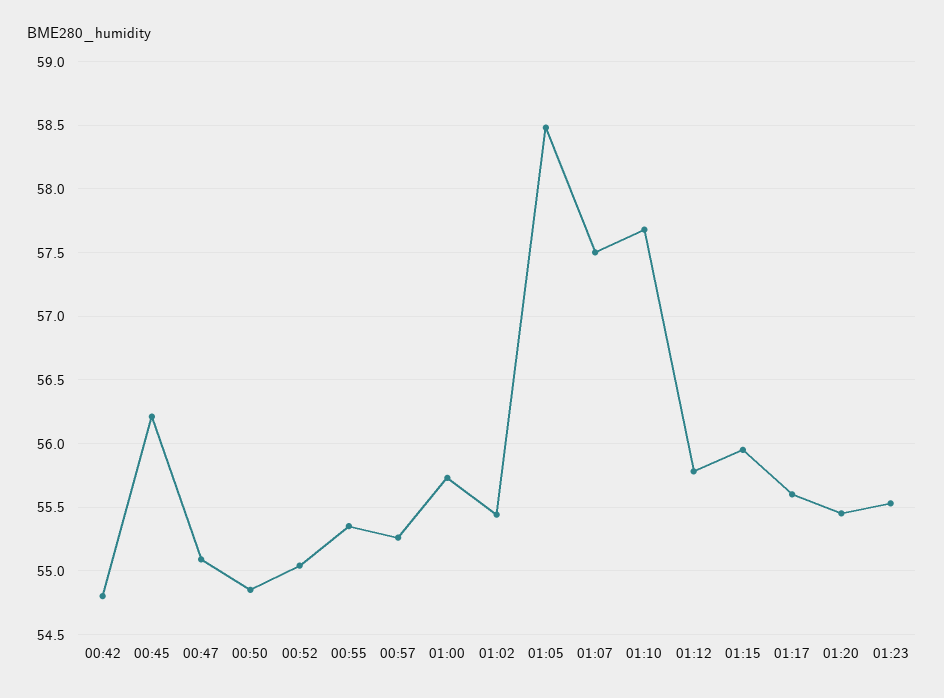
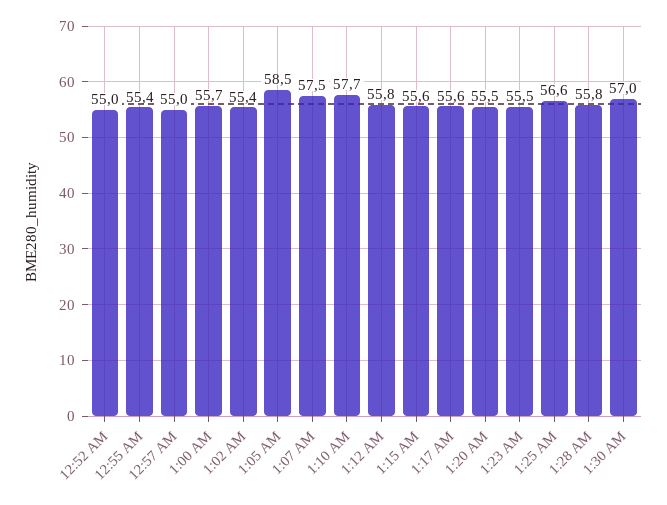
00:42: 54.8 -> none
00:45: 56.2 -> none
00:47: 55.1 -> none
00:50: 54.85 -> none
00:57: 55.25 -> 55
01:15: 55.95 -> 55.6
1:25 AM: none -> 56.6
1:28 AM: none -> 55.8
1:30 AM: none -> 57

